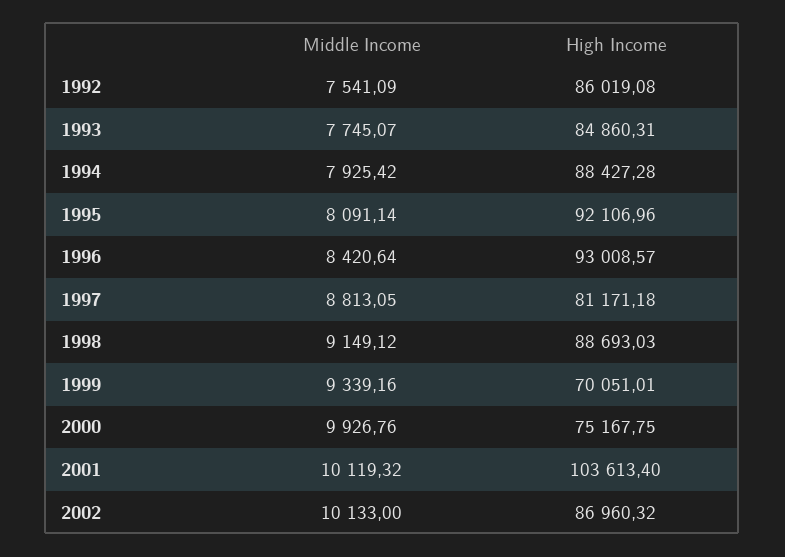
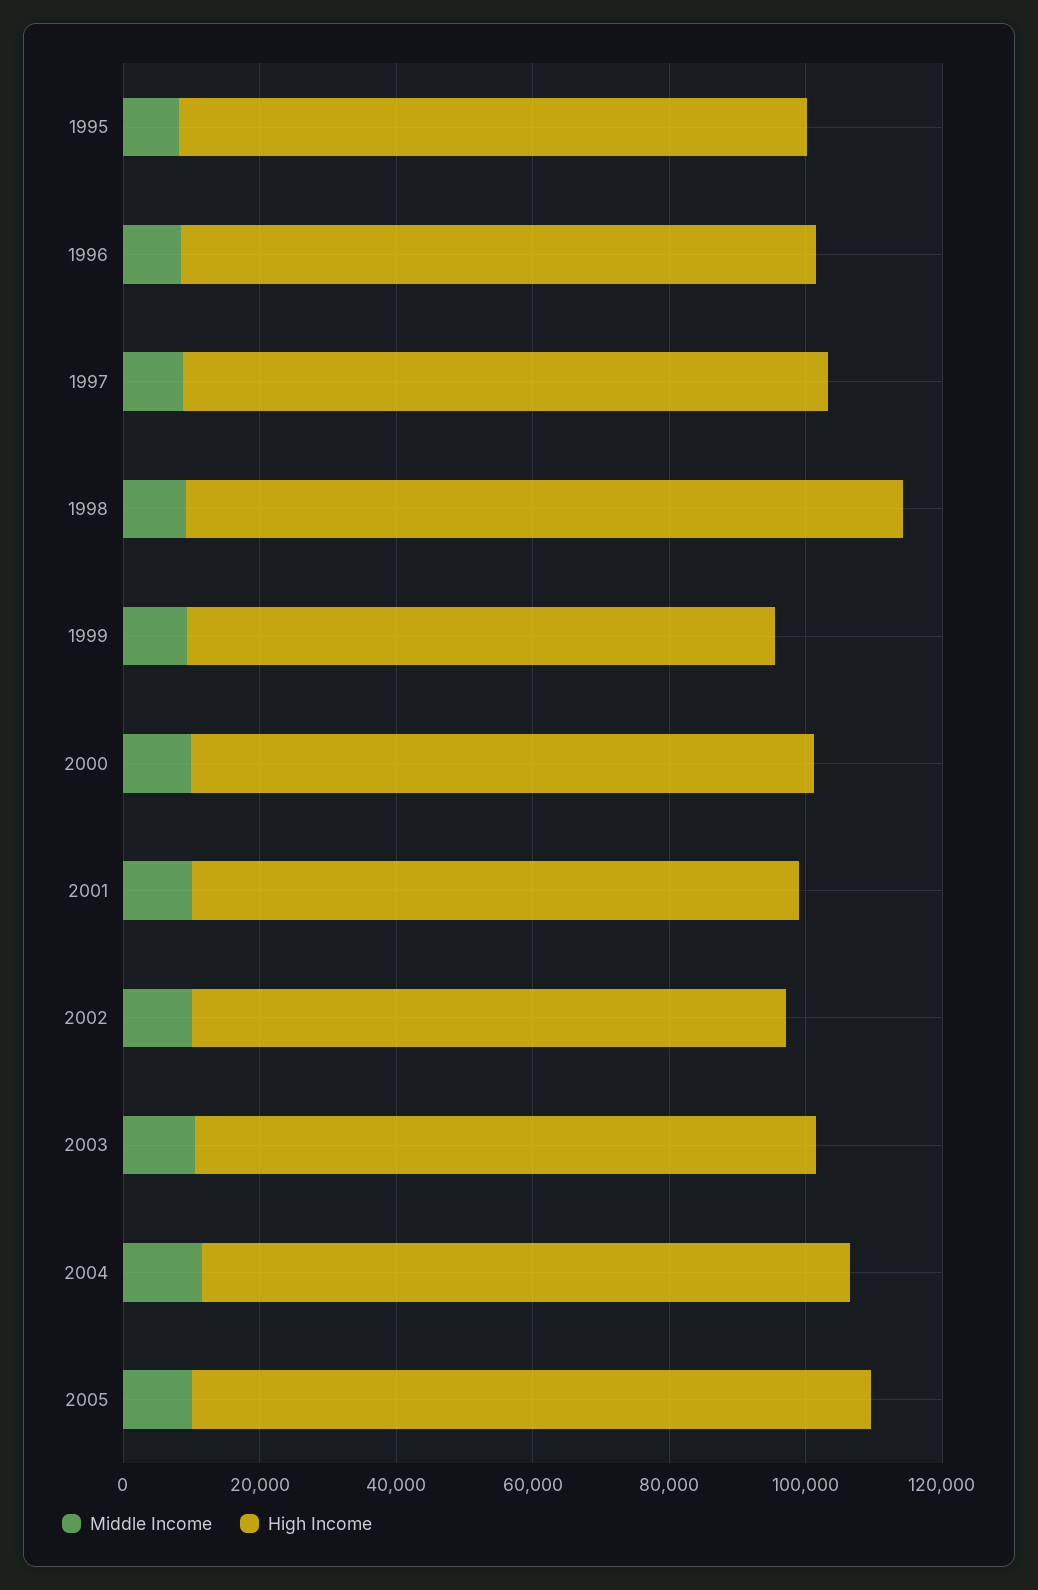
Middle Income, 1992: 7541.09 -> none
High Income, 1992: 86019.08 -> none
Middle Income, 1993: 7745.07 -> none
High Income, 1993: 84860.31 -> none
Middle Income, 1994: 7925.42 -> none
High Income, 1994: 88427.28 -> none
High Income, 1997: 81171.18 -> 95000
High Income, 1998: 88693.03 -> 105000
High Income, 1999: 70051.01 -> 85000
High Income, 2000: 75167.75 -> 90000
High Income, 2001: 103613.4 -> 90000
Middle Income, 2003: none -> 10000
High Income, 2003: none -> 90000
Middle Income, 2004: none -> 10000
High Income, 2004: none -> 95000
Middle Income, 2005: none -> 10000
High Income, 2005: none -> 100000

